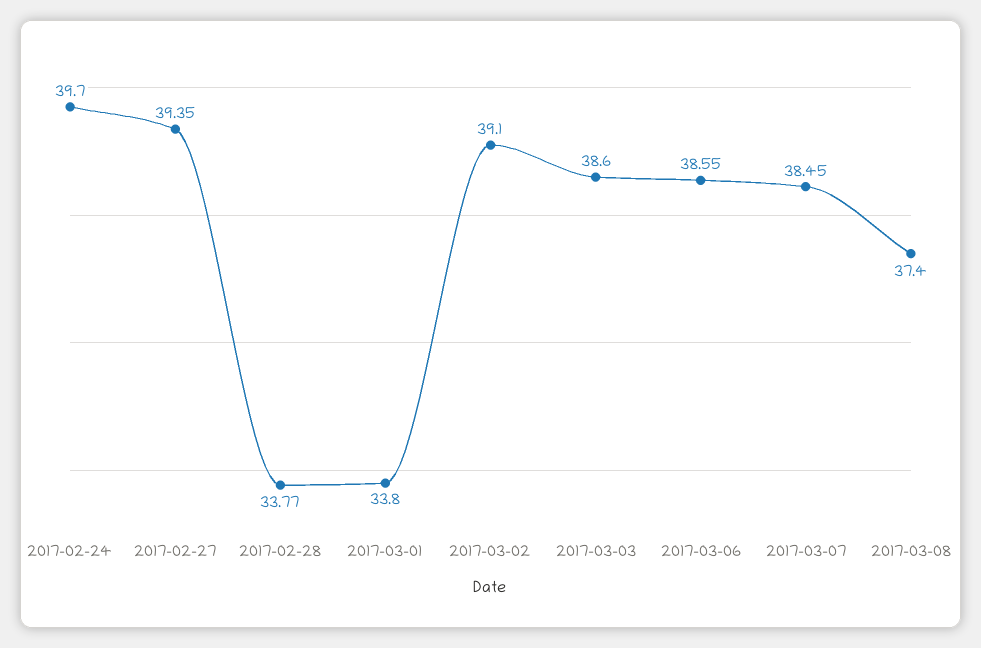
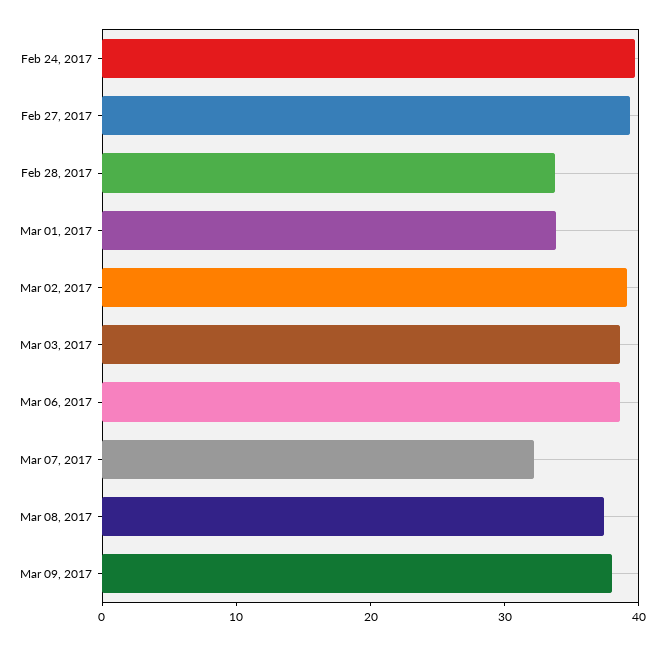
2017-03-07: 38.45 -> 32
Mar 09, 2017: none -> 38

